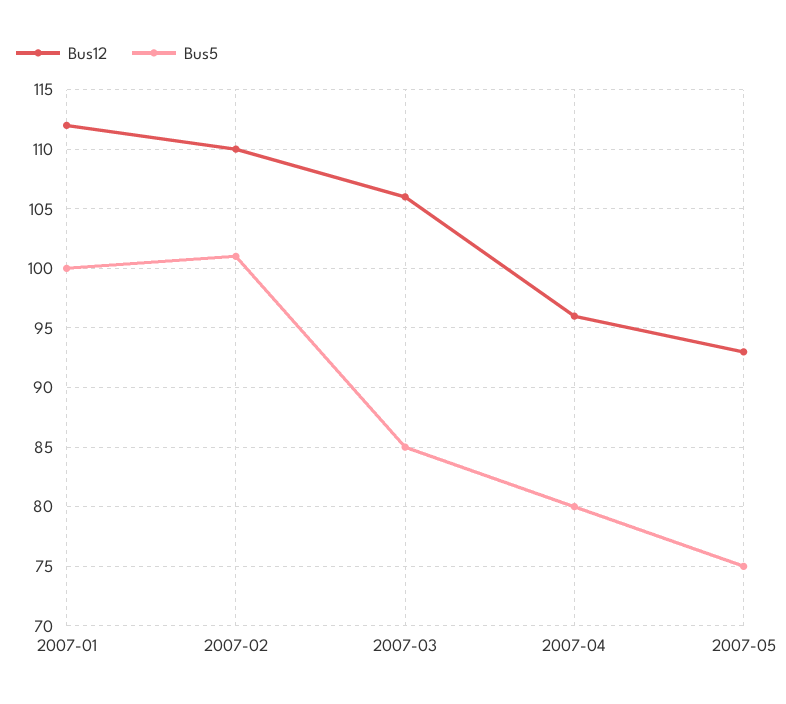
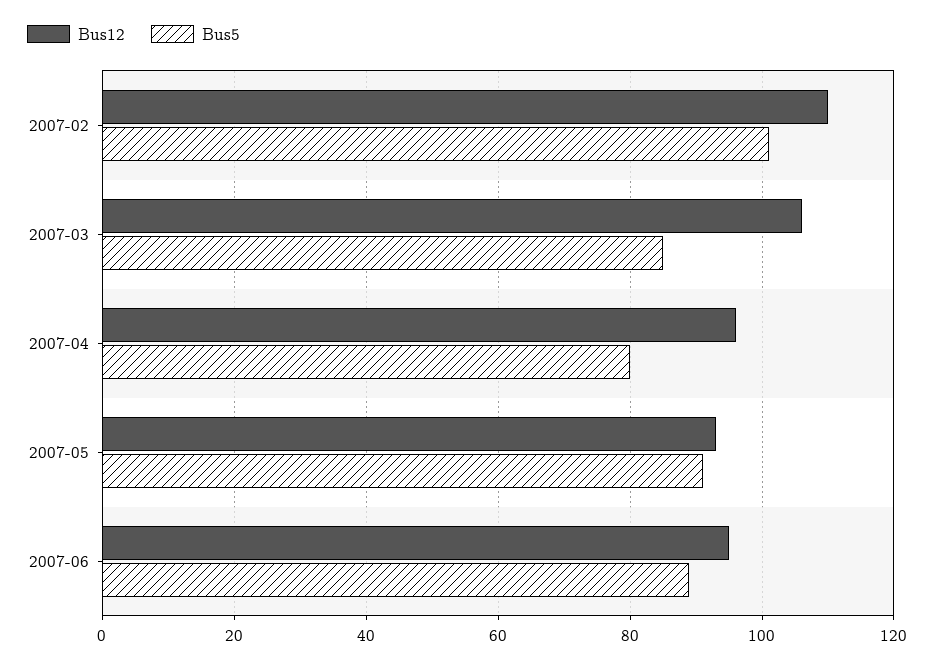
Bus12, 2007-01: 112 -> none
Bus5, 2007-01: 100 -> none
Bus5, 2007-05: 75 -> 90
Bus12, 2007-06: none -> 95
Bus5, 2007-06: none -> 90

